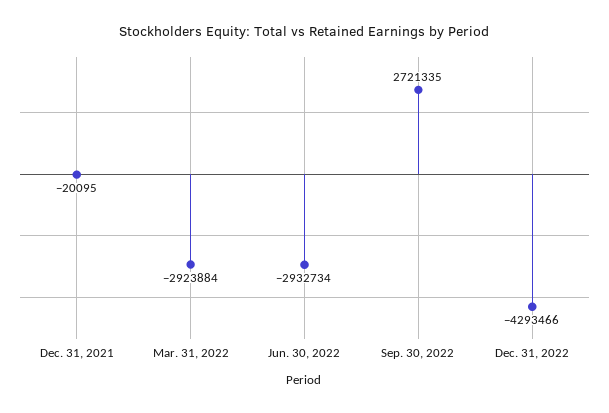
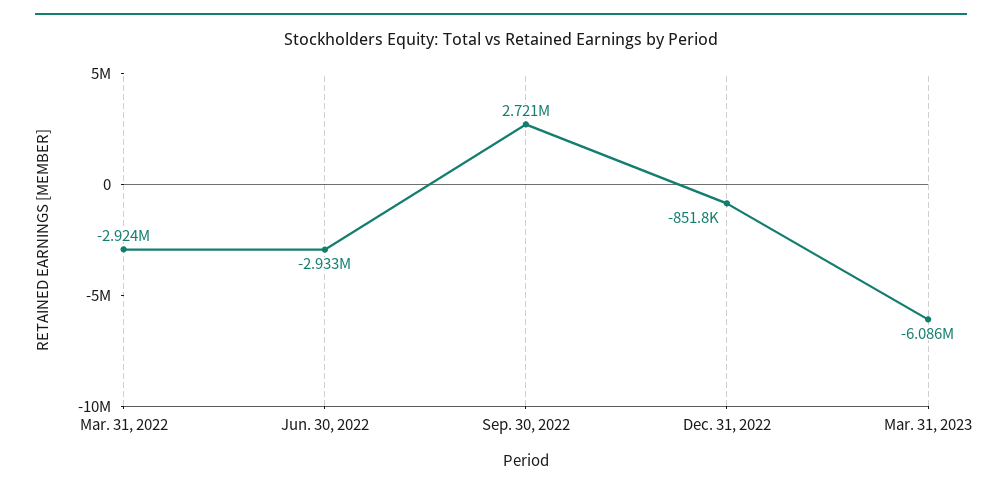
Dec. 31, 2021: -20095 -> none
Dec. 31, 2022: -4293466 -> -851800
Mar. 31, 2023: none -> -6086000

